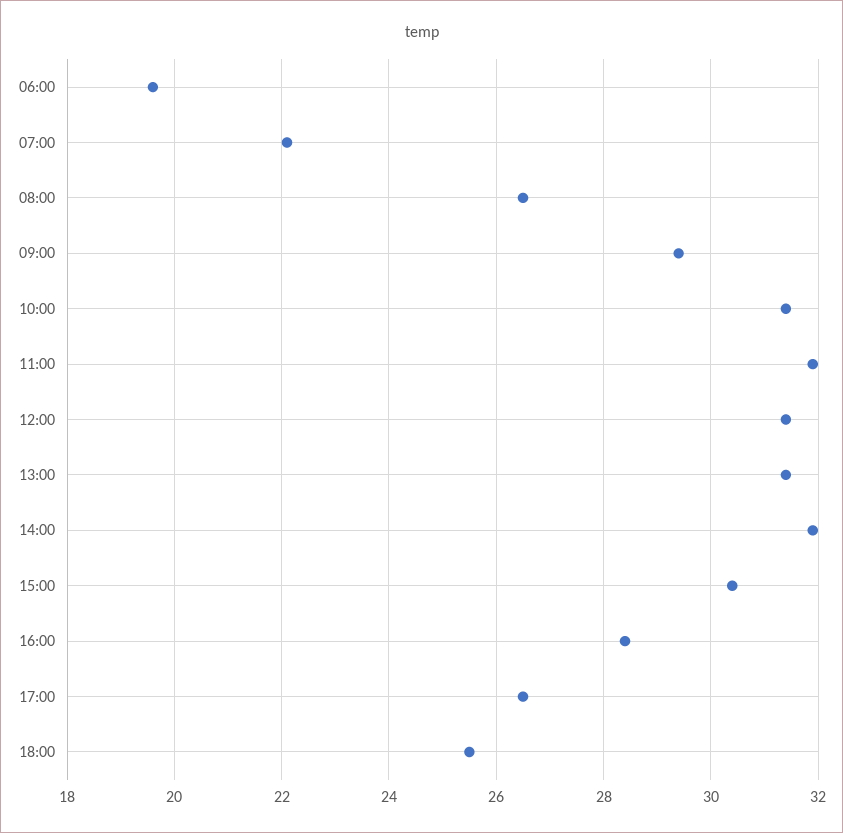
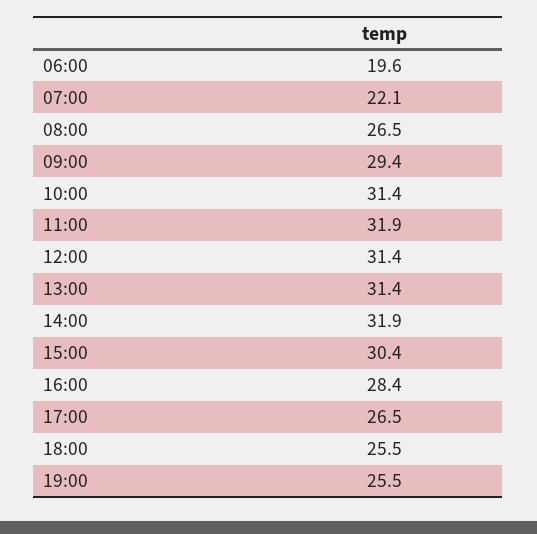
19:00: none -> 25.5

